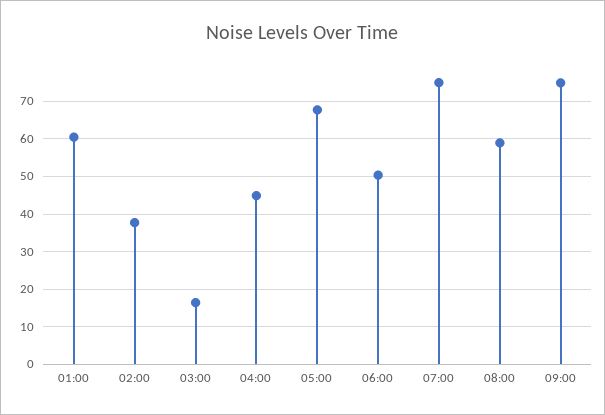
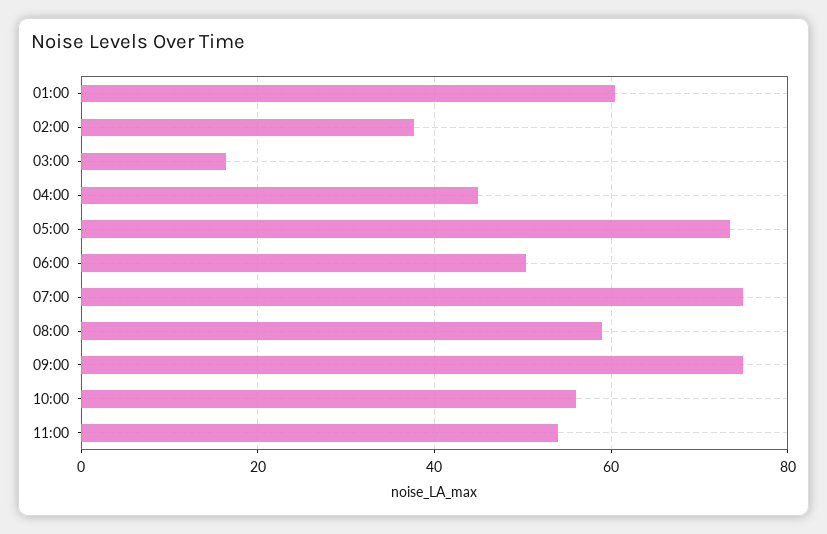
05:00: 68 -> 74
10:00: none -> 56
11:00: none -> 54

